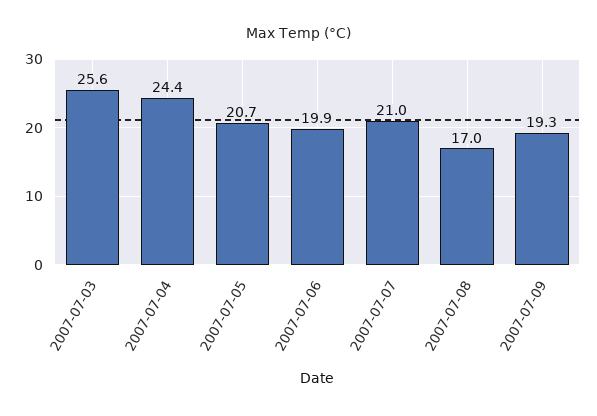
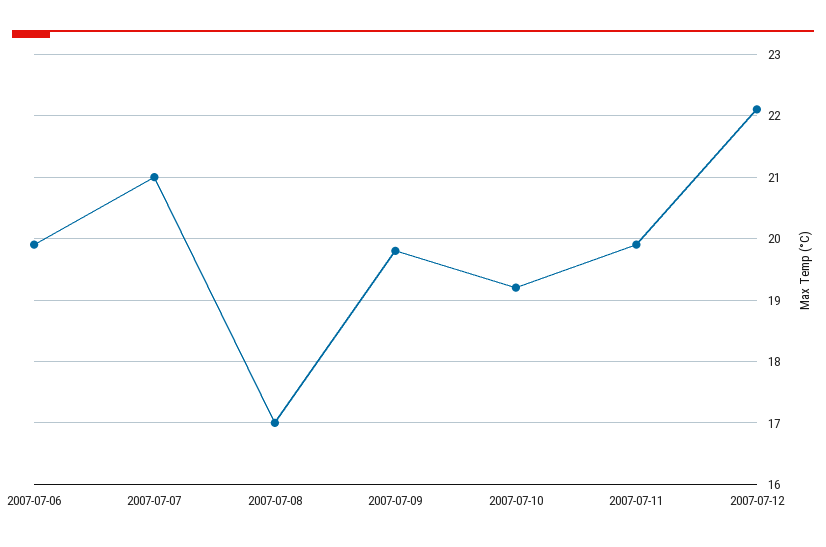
2007-07-03: 25.6 -> none
2007-07-04: 24.4 -> none
2007-07-05: 20.7 -> none
2007-07-09: 19.3 -> 19.8
2007-07-10: none -> 19.2
2007-07-11: none -> 19.9
2007-07-12: none -> 22.1

